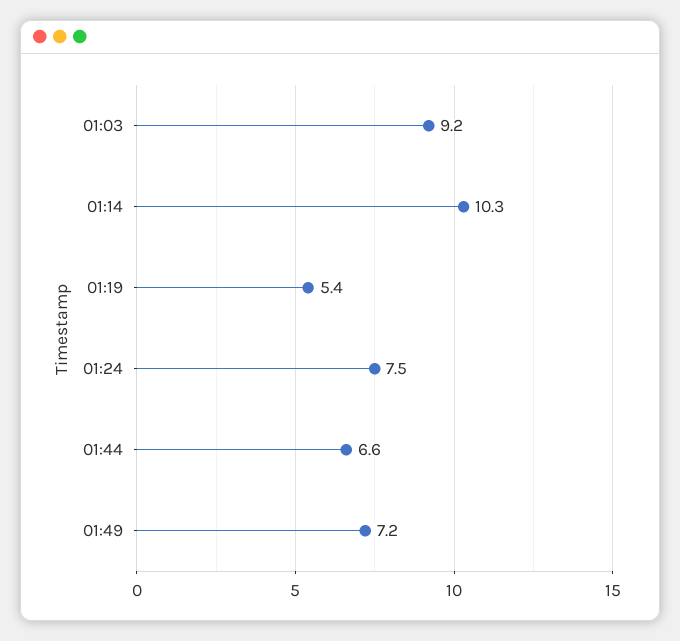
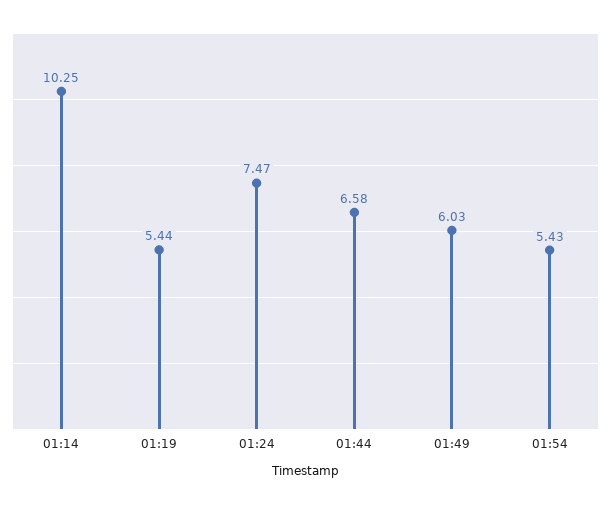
01:03: 9.2 -> none
01:49: 7.2 -> 6.03
01:54: none -> 5.43

